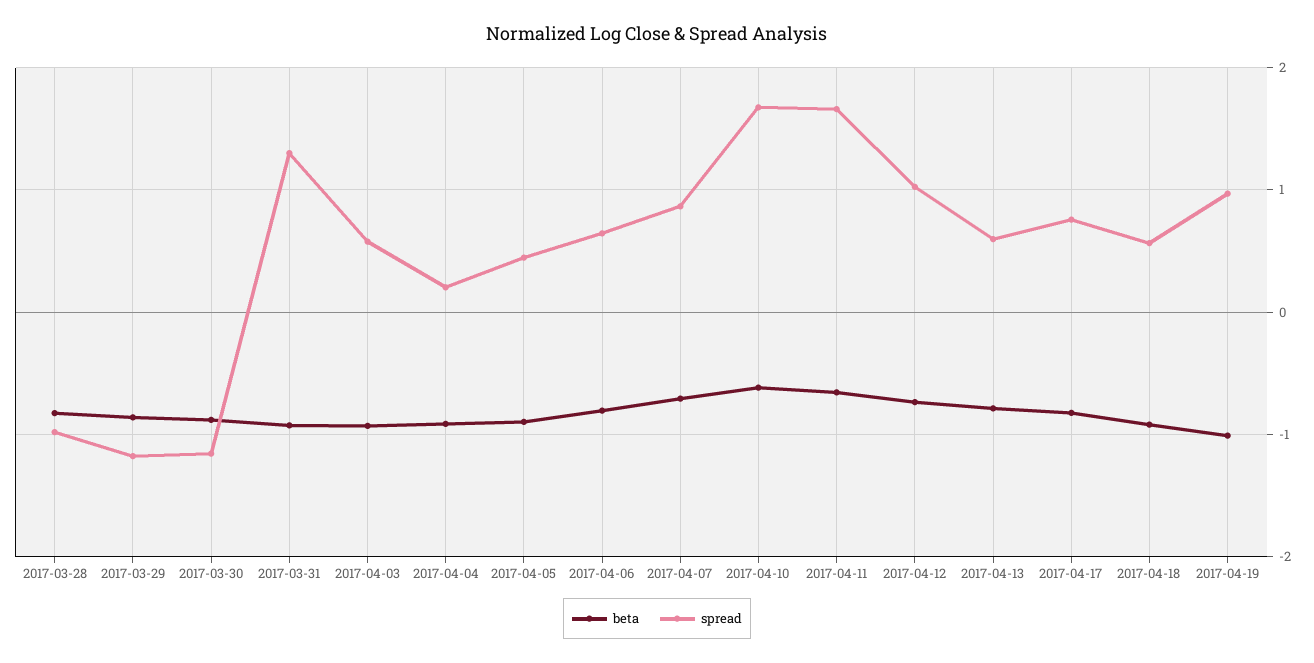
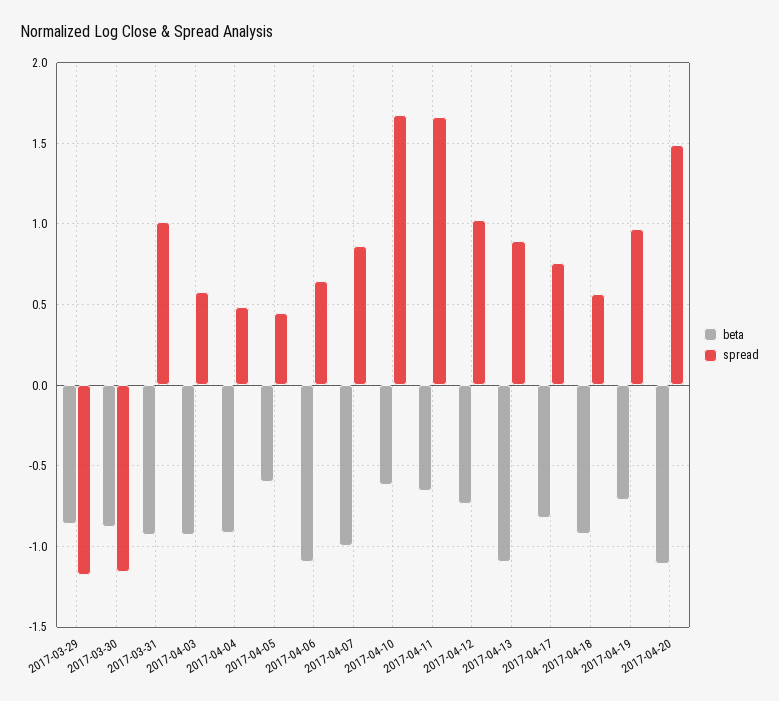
beta, 2017-03-28: -0.8 -> none
spread, 2017-03-28: -1 -> none
spread, 2017-03-31: 1.3 -> 1
spread, 2017-04-04: 0.2 -> 0.5
beta, 2017-04-05: -0.9 -> -0.6
beta, 2017-04-06: -0.8 -> -1.1
beta, 2017-04-07: -0.7 -> -1
beta, 2017-04-13: -0.8 -> -1.1
spread, 2017-04-13: 0.6 -> 0.9
beta, 2017-04-19: -1 -> -0.7
beta, 2017-04-20: none -> -1.1
spread, 2017-04-20: none -> 1.5

